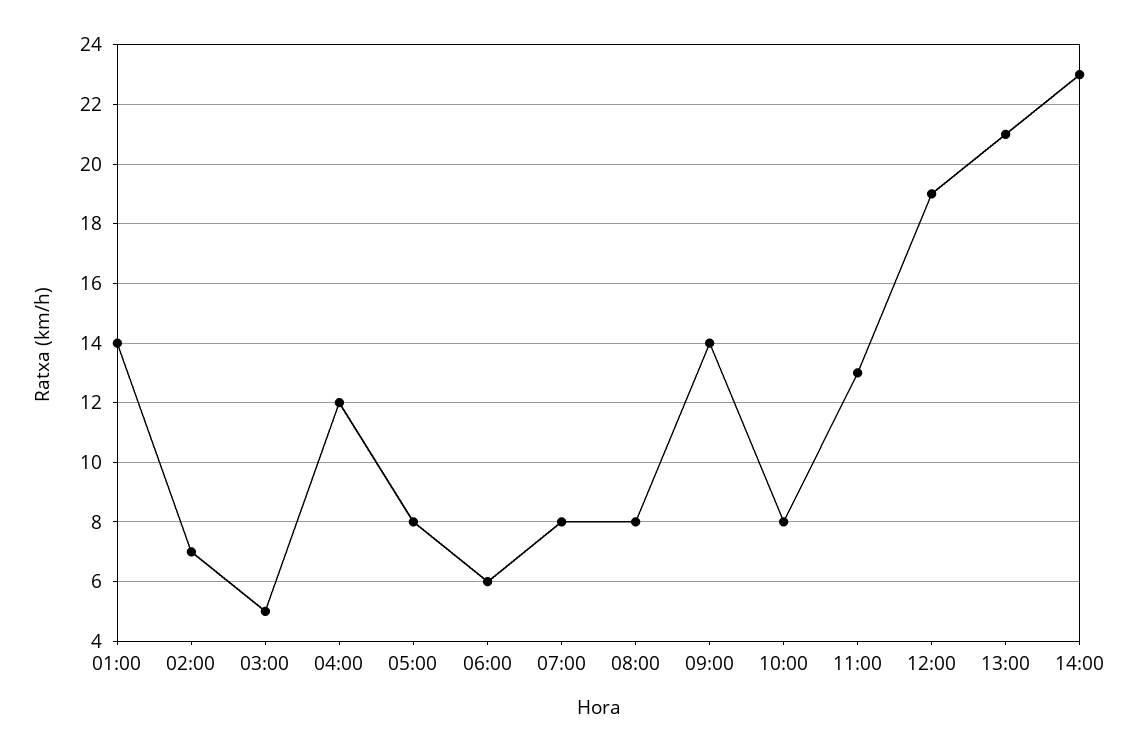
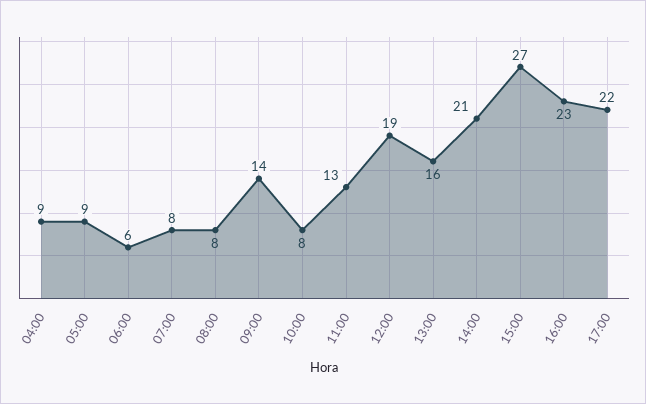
01:00: 14 -> none
02:00: 7 -> none
03:00: 5 -> none
04:00: 12 -> 9
05:00: 8 -> 9
13:00: 21 -> 16
14:00: 23 -> 21
15:00: none -> 27
16:00: none -> 23
17:00: none -> 22

